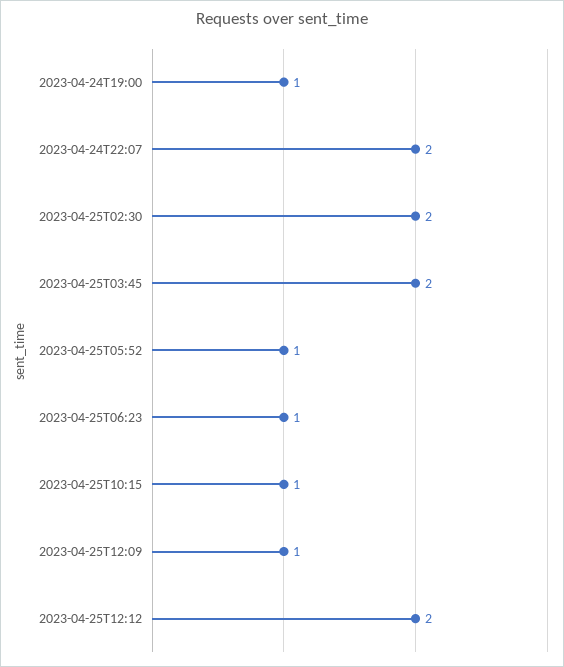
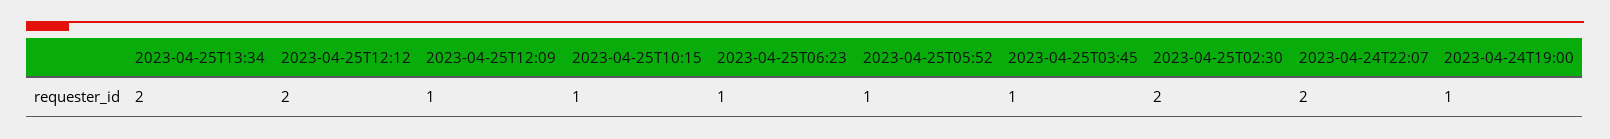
2023-04-25T03:45: 2 -> 1
2023-04-25T13:34: none -> 2

